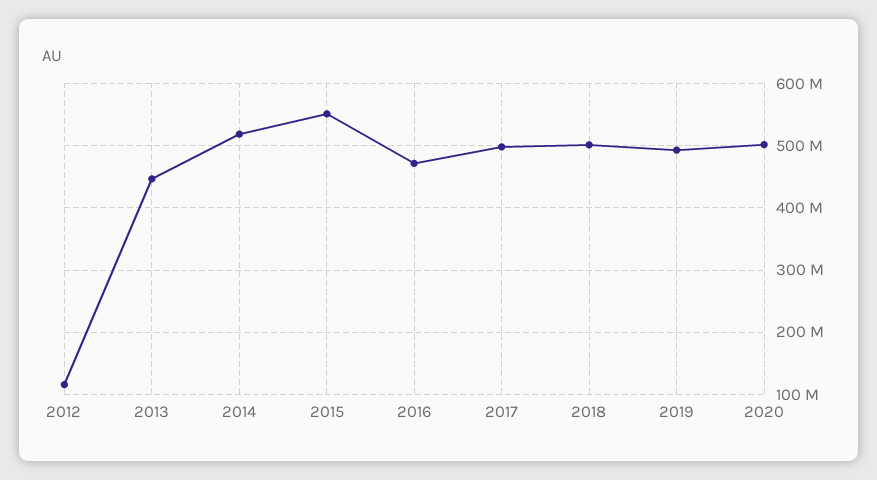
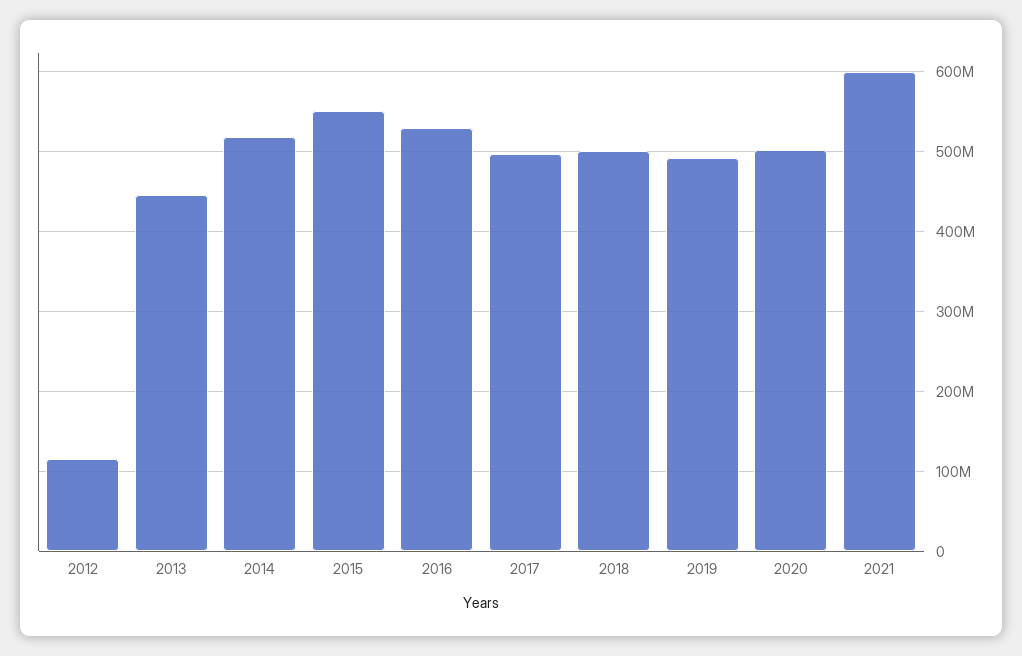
2016: 470000000 -> 530000000
2021: none -> 600000000

